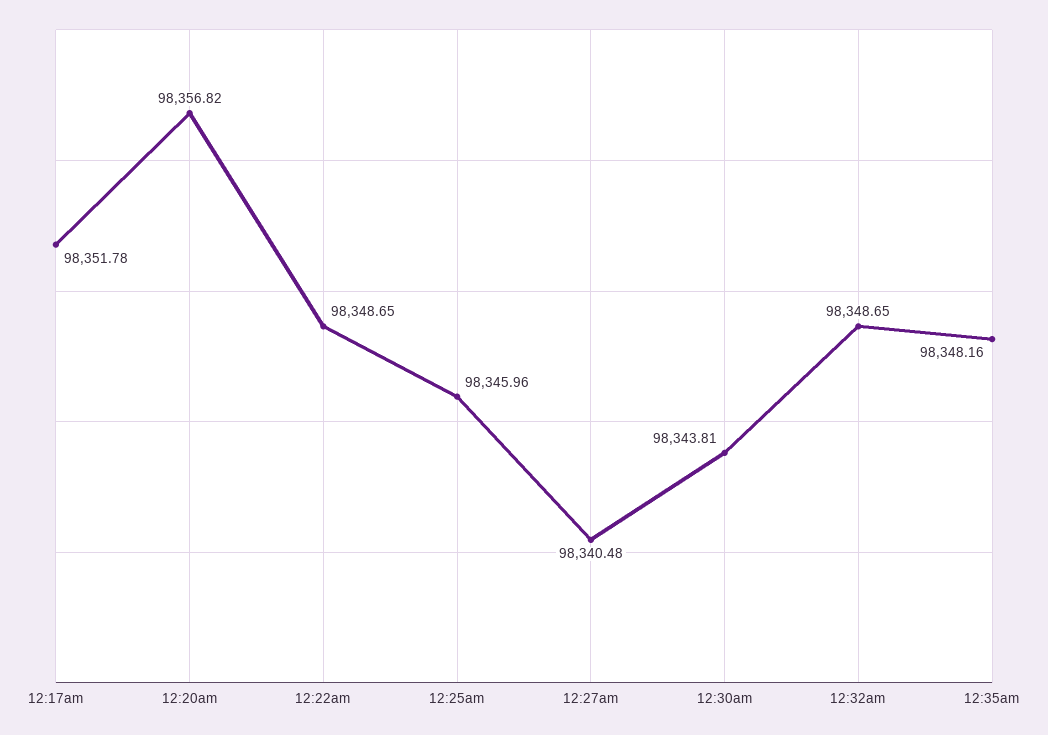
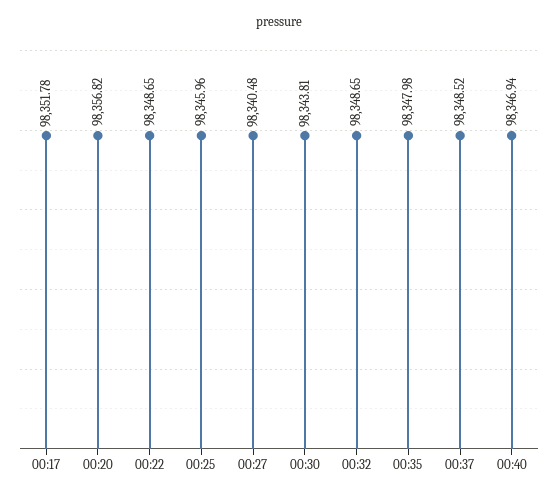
12:35am: 98348.16 -> 98347.98
00:37: none -> 98348.52
00:40: none -> 98346.94

